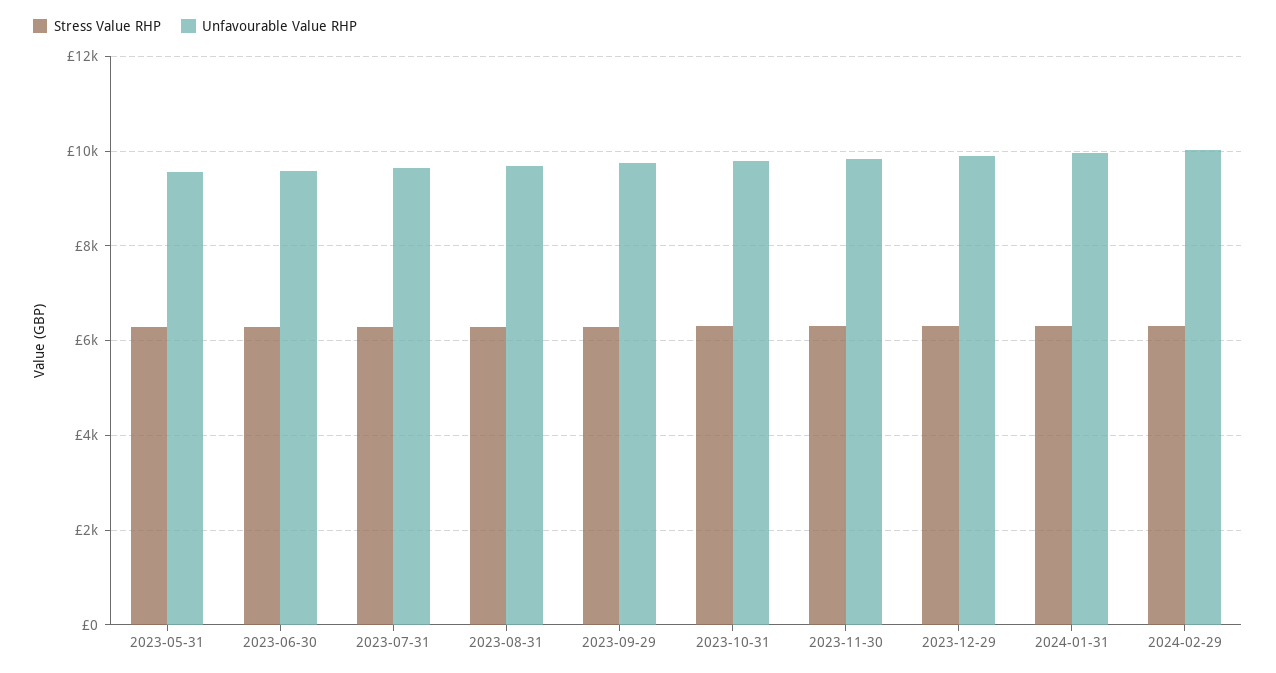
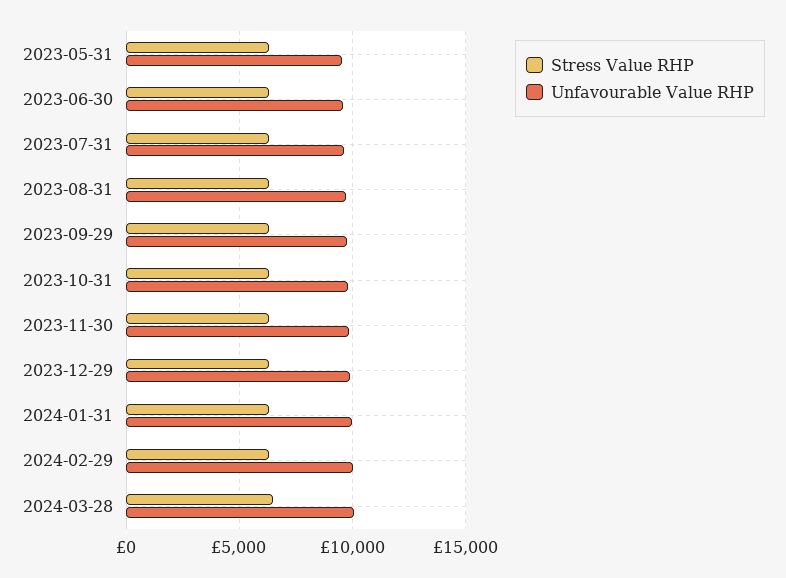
Stress Value RHP, 2024-03-28: none -> 6500
Unfavourable Value RHP, 2024-03-28: none -> 10000

